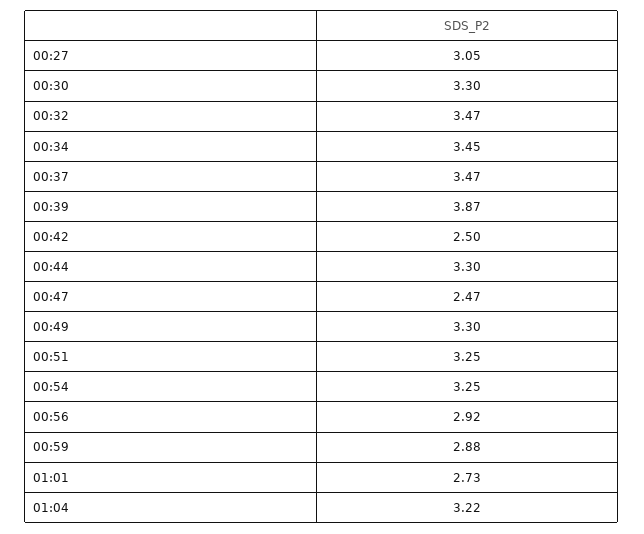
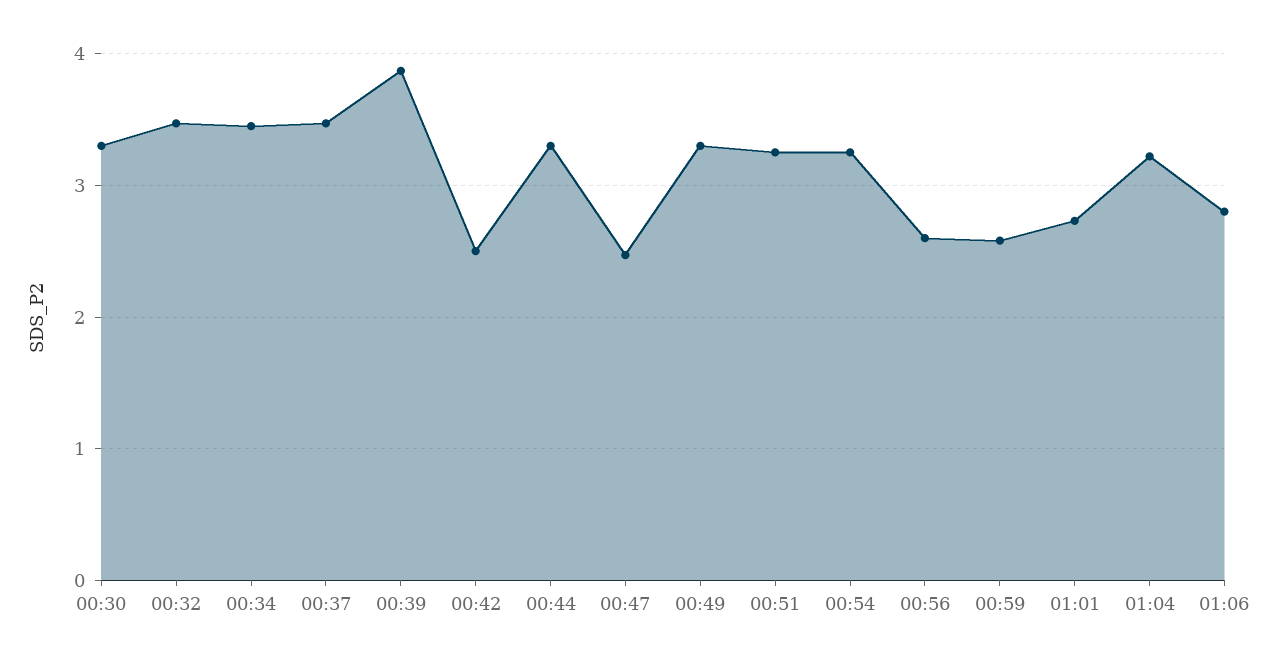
00:27: 3.05 -> none
00:56: 2.92 -> 2.6
00:59: 2.88 -> 2.6
01:06: none -> 2.8

